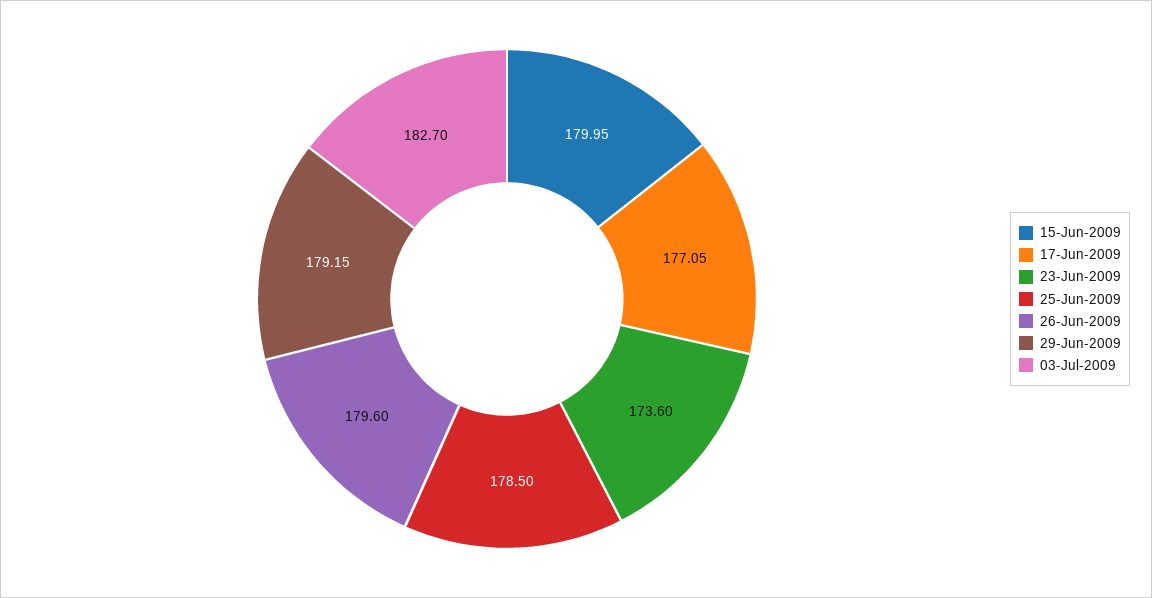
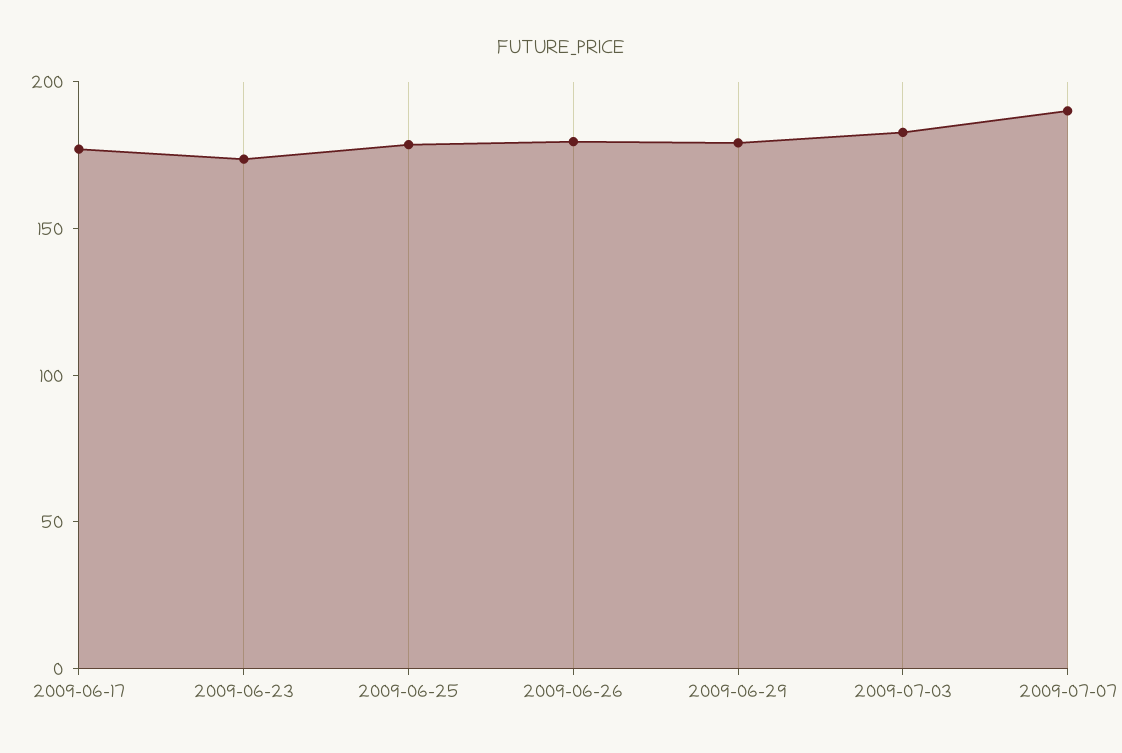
15-Jun-2009: 179.95 -> none
2009-07-07: none -> 190

